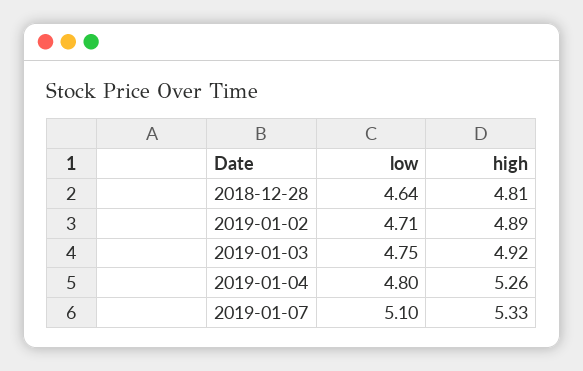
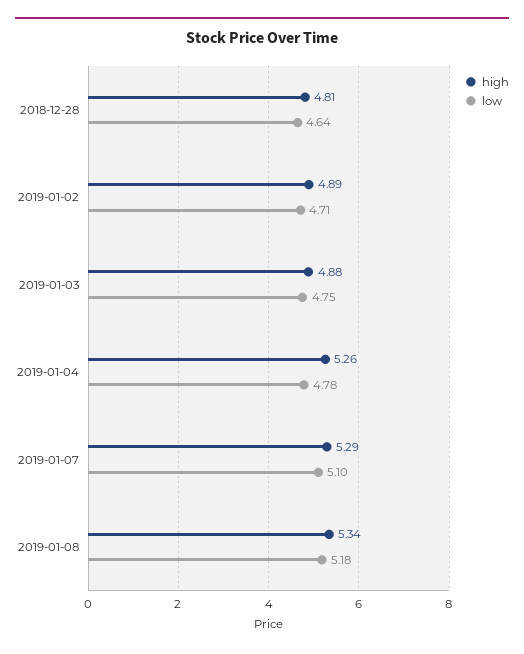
high, 2019-01-03: 4.92 -> 4.88
low, 2019-01-04: 4.8 -> 4.78
high, 2019-01-07: 5.33 -> 5.29
high, 2019-01-08: none -> 5.34
low, 2019-01-08: none -> 5.18

